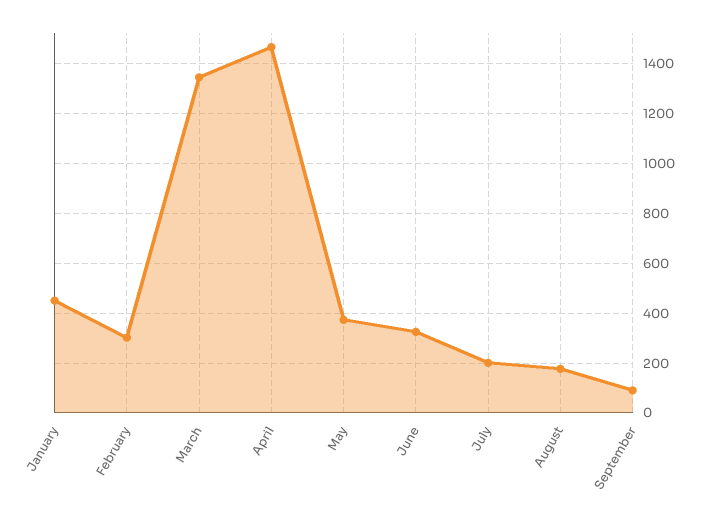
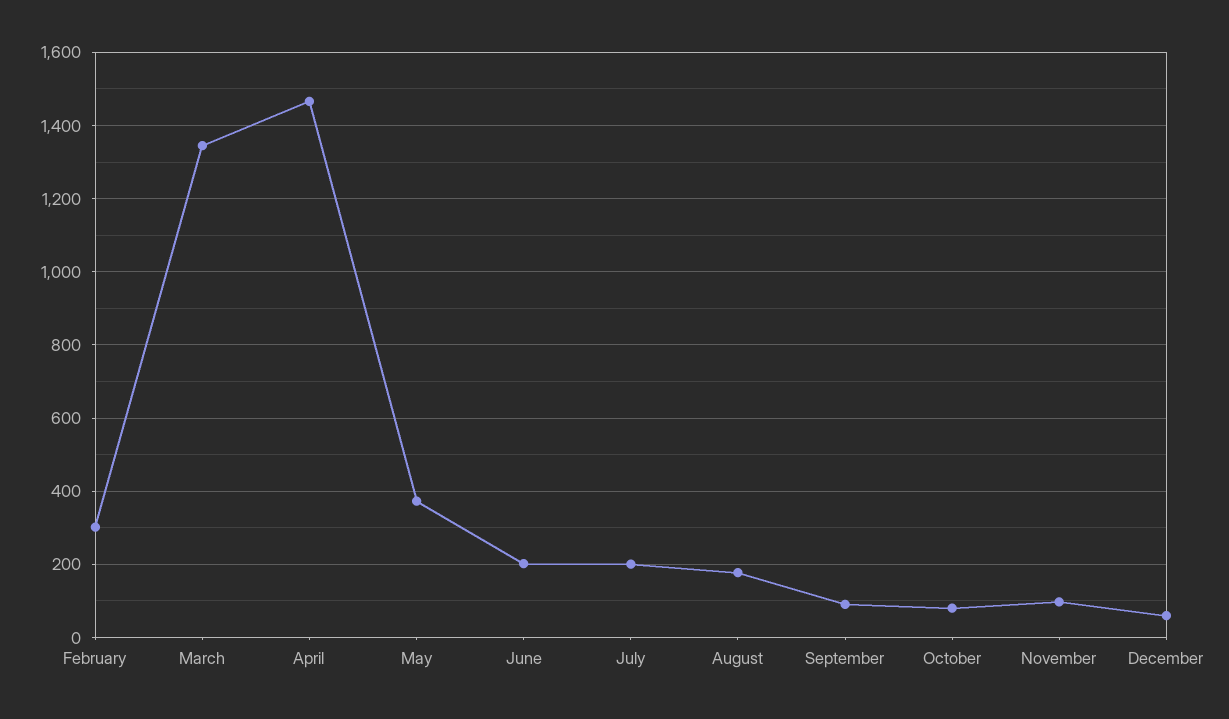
January: 450 -> none
June: 325 -> 200
October: none -> 80
November: none -> 100
December: none -> 60

